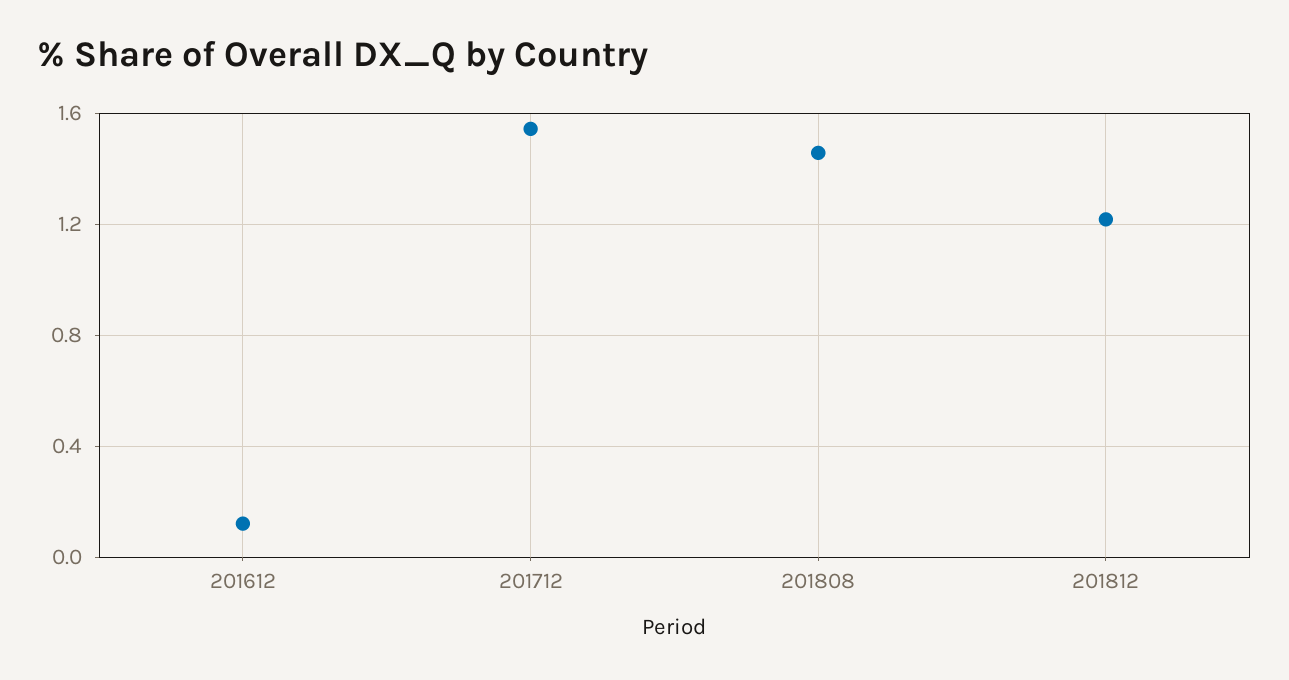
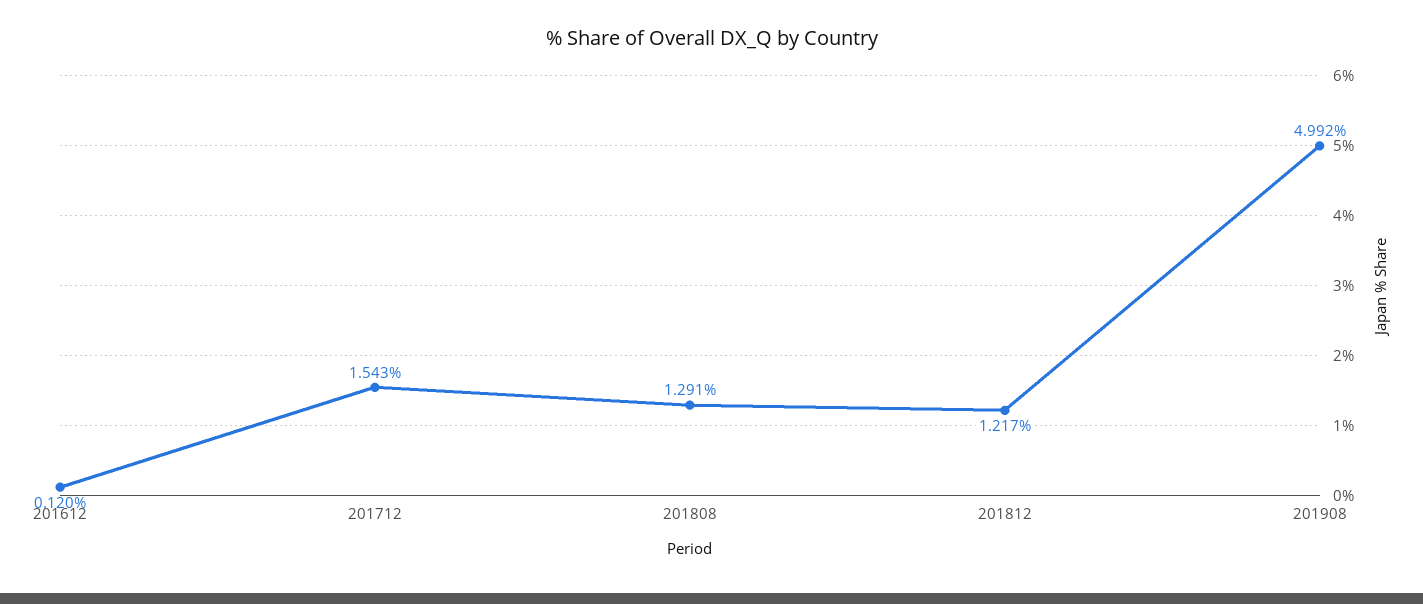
201808: 1.45 -> 1.291
201908: none -> 4.992

